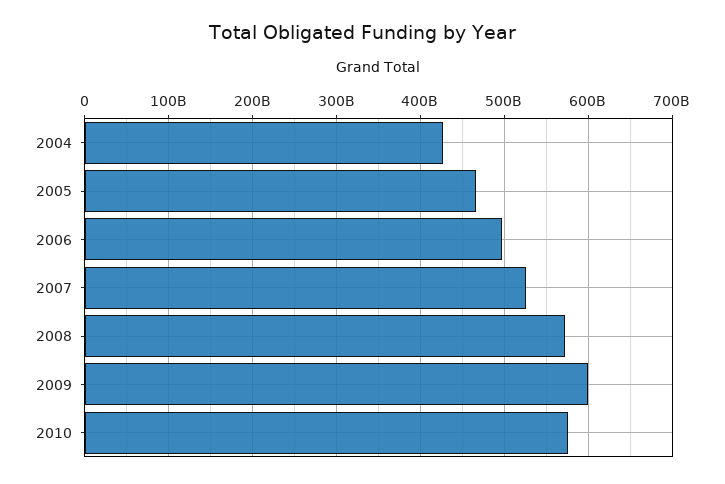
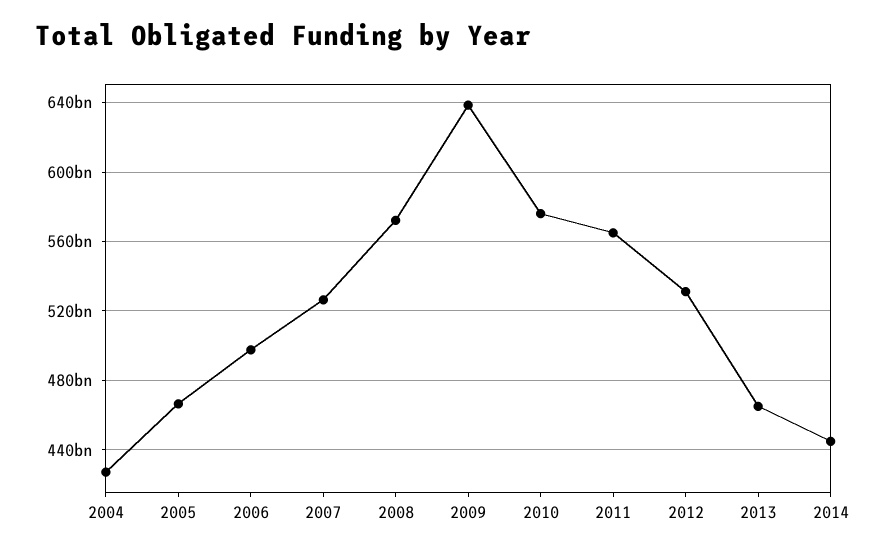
2009: 600000000000 -> 640000000000
2011: none -> 565000000000
2012: none -> 530000000000
2013: none -> 465000000000
2014: none -> 445000000000

